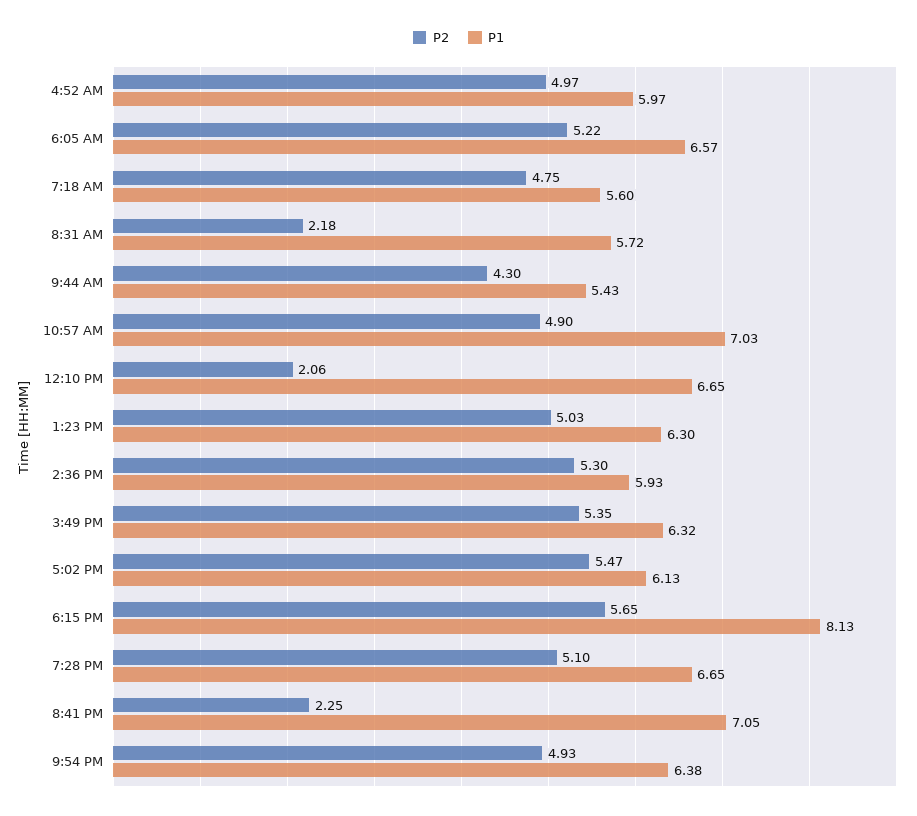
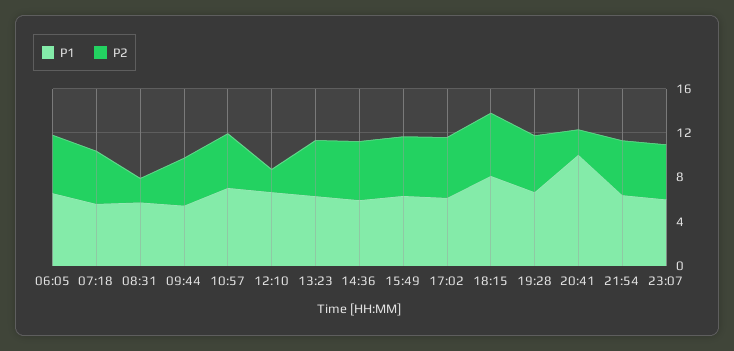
P2, 4:52 AM: 4.97 -> none
P1, 4:52 AM: 5.97 -> none
P1, 8:41 PM: 7.05 -> 10
P1, 23:07: none -> 6
P2, 23:07: none -> 5

